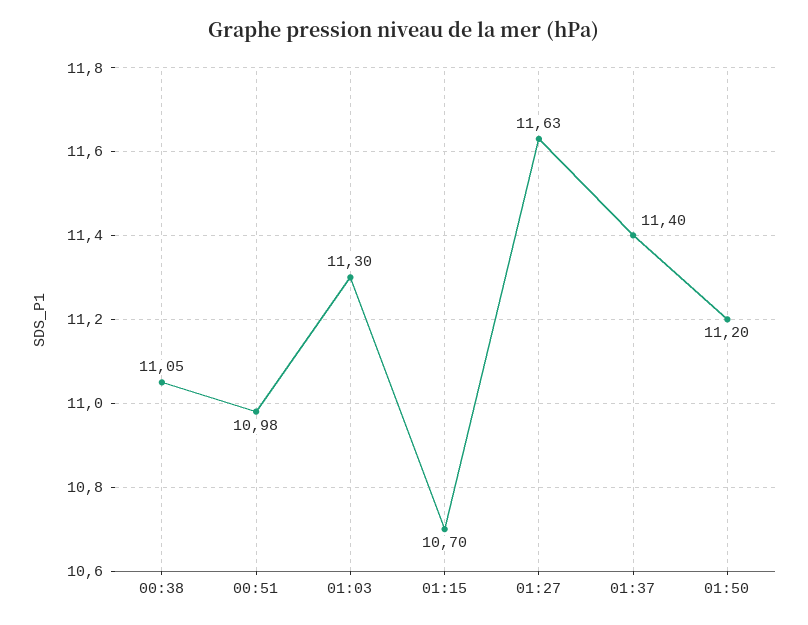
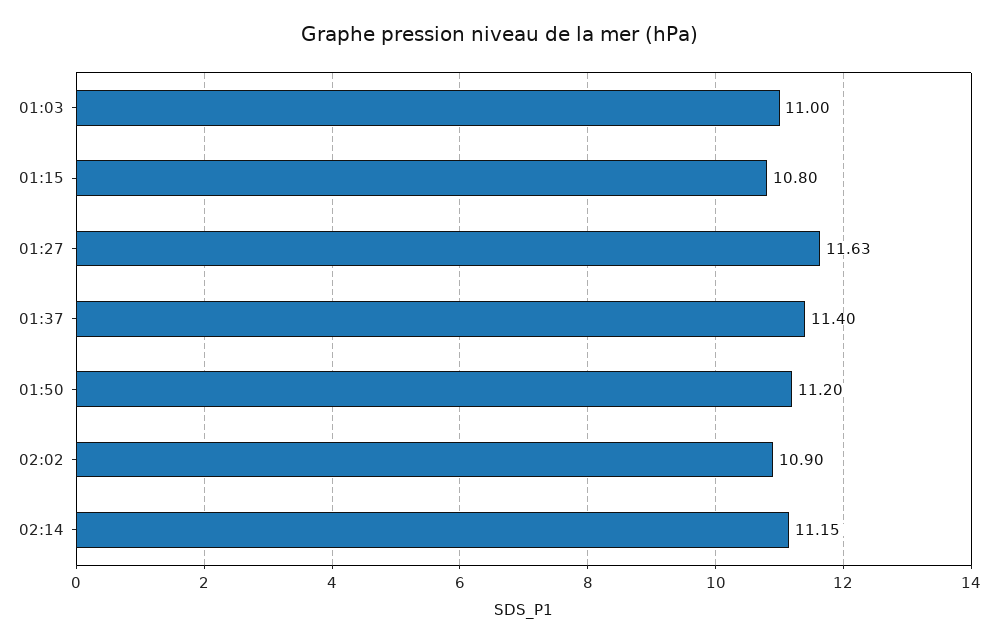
00:38: 11.05 -> none
00:51: 10.98 -> none
01:03: 11.3 -> 11
01:15: 10.7 -> 10.8
02:02: none -> 10.9
02:14: none -> 11.15

